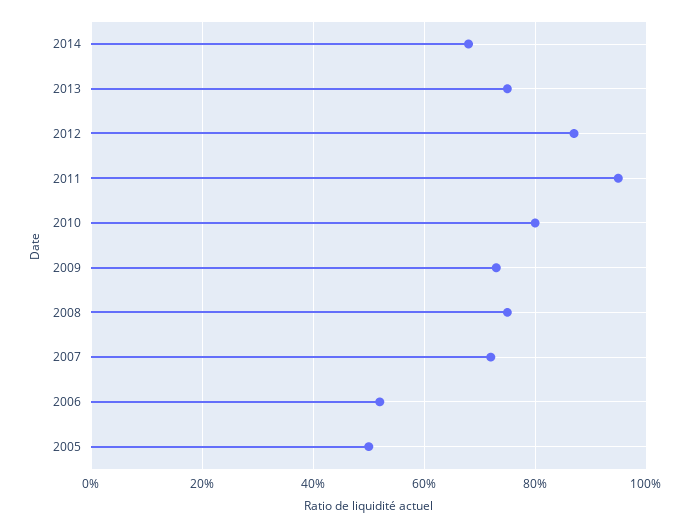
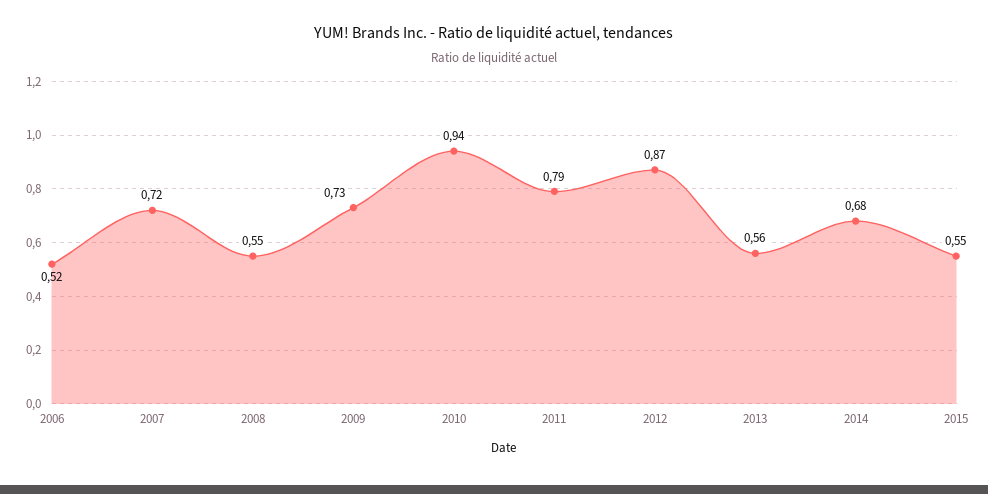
2013: 0.75 -> 0.56
2011: 0.95 -> 0.79
2010: 0.8 -> 0.94
2008: 0.75 -> 0.55
2005: 0.5 -> none
2015: none -> 0.55

